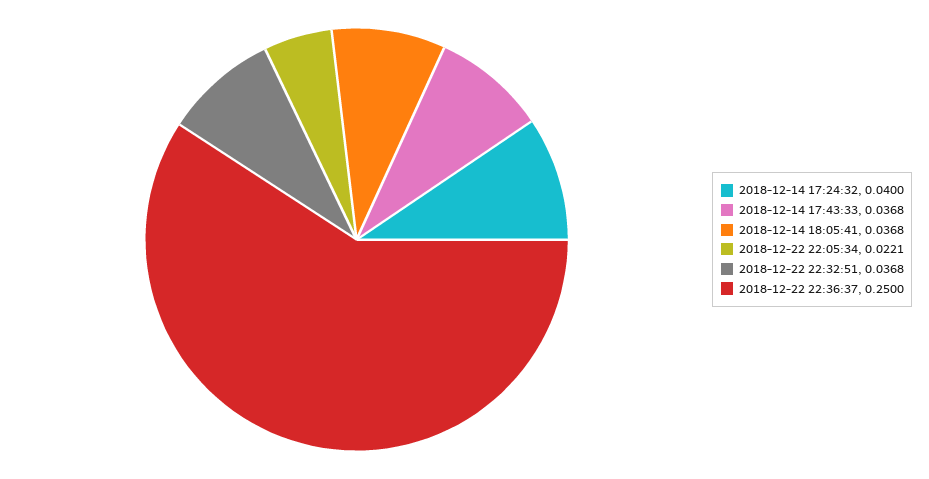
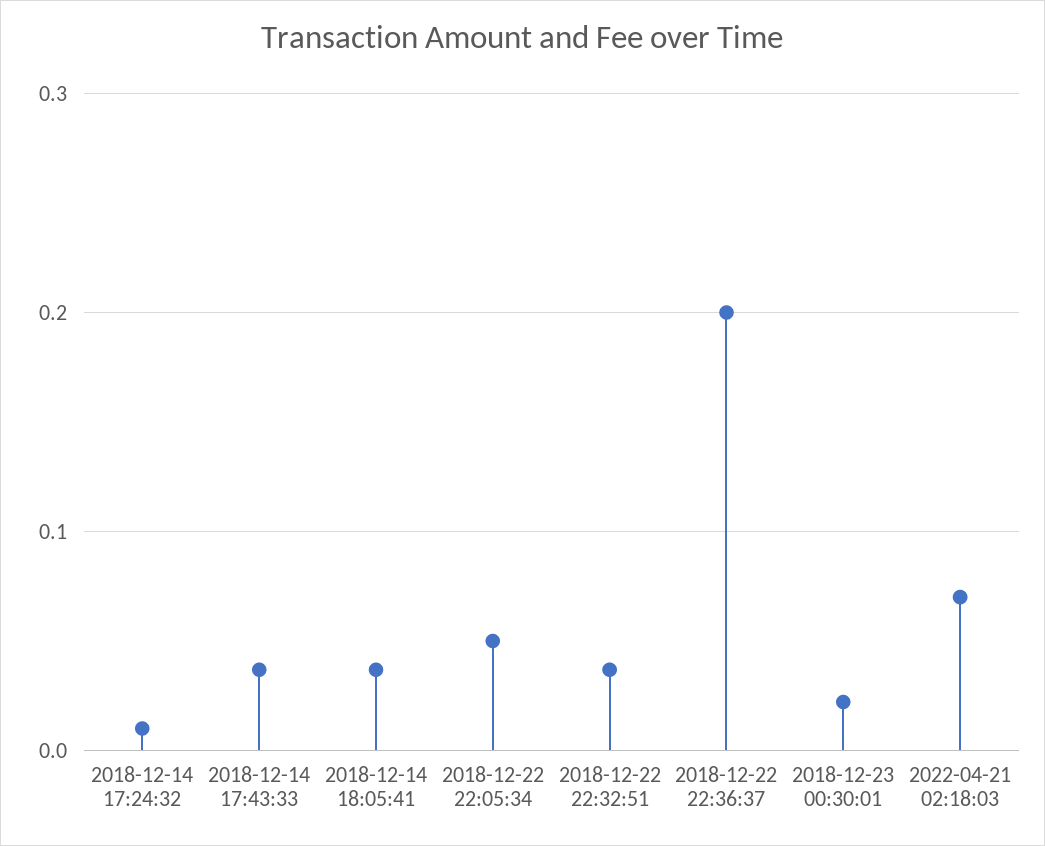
2018-12-14 17:24:32: 0.04 -> 0.01
2018-12-22 22:05:34: 0.0221 -> 0.05
2018-12-22 22:36:37: 0.25 -> 0.2
2018-12-23 00:30:01: none -> 0.02
2022-04-21 02:18:03: none -> 0.07

